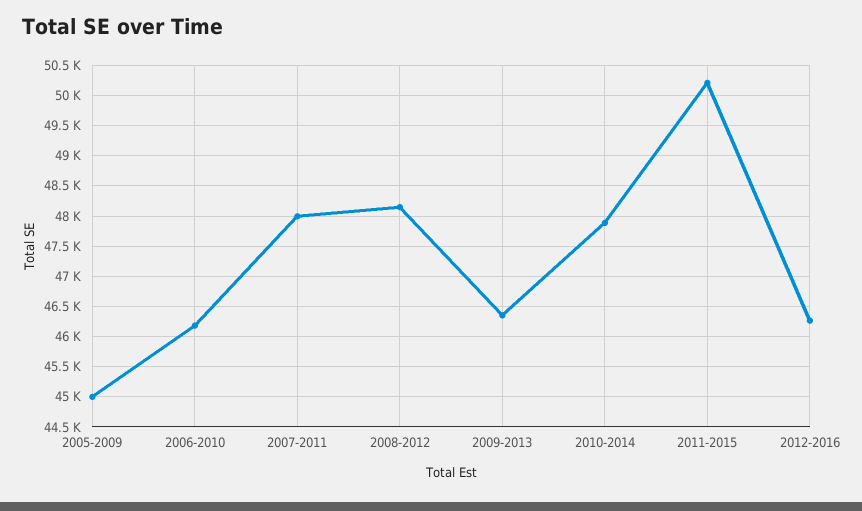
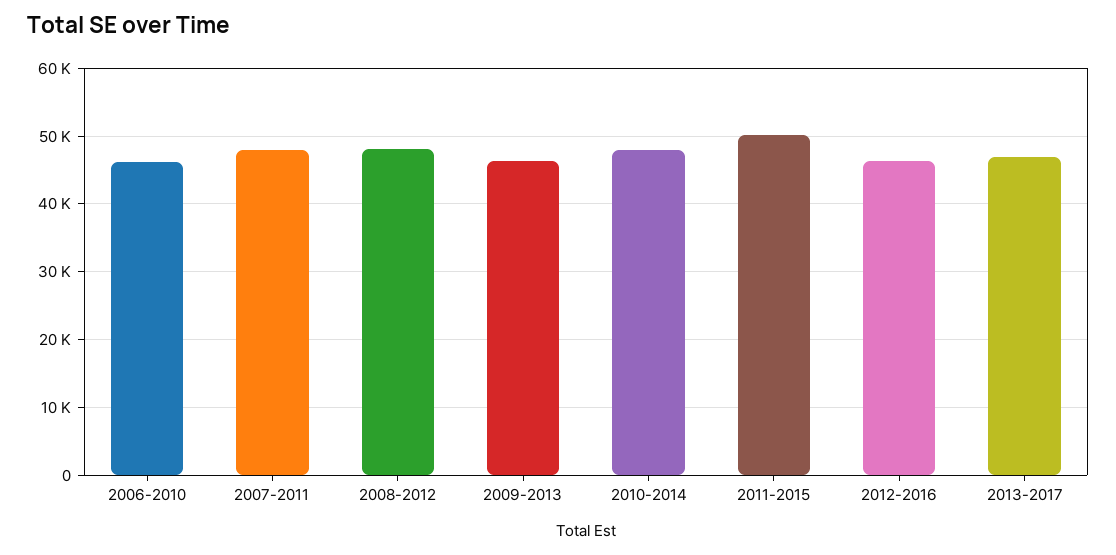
2005-2009: 45000 -> none
2013-2017: none -> 47000

